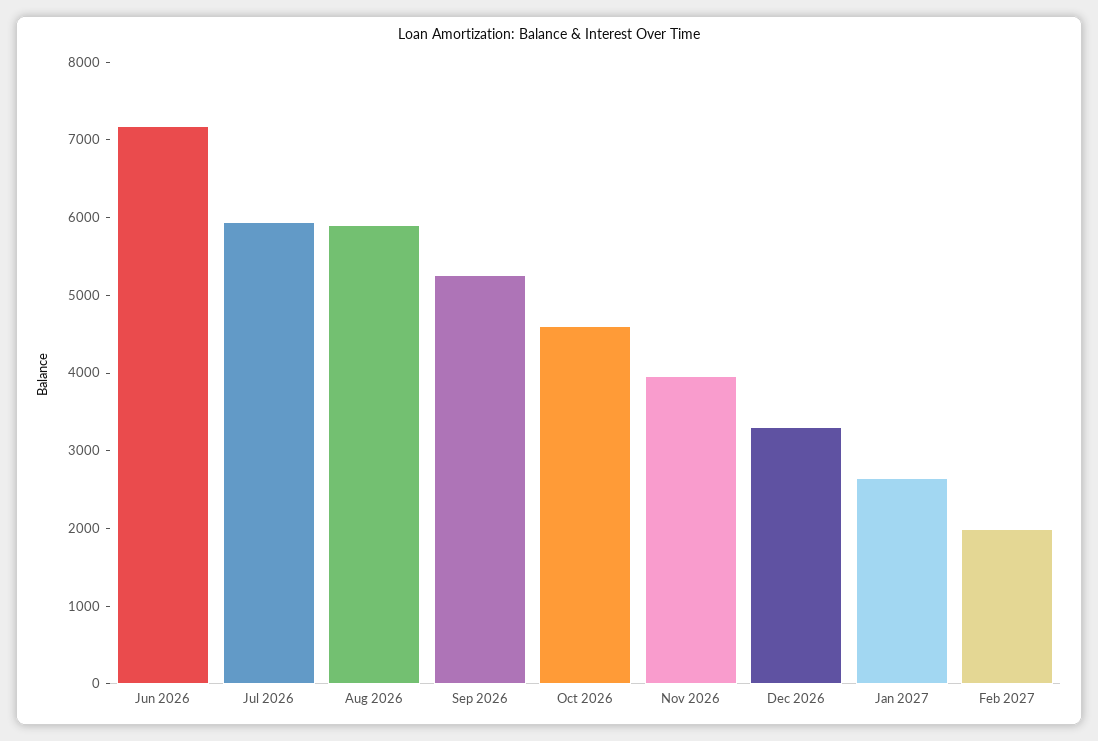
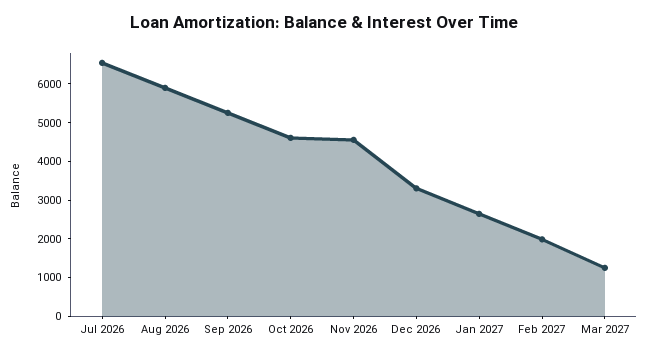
Jun 2026: 7200 -> none
Jul 2026: 6000 -> 6500
Nov 2026: 4000 -> 4500
Mar 2027: none -> 1250

